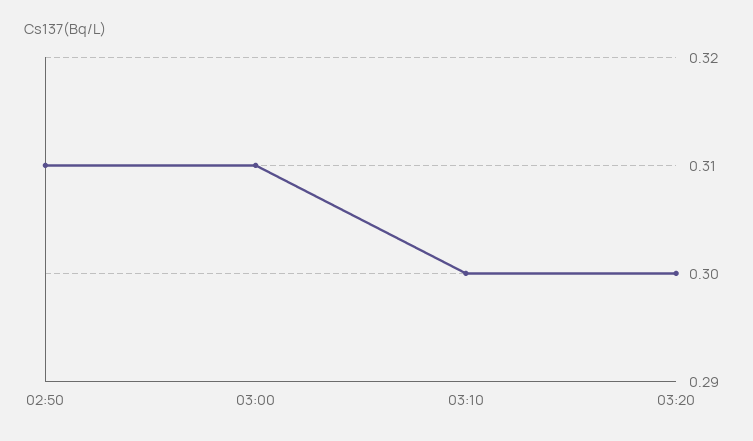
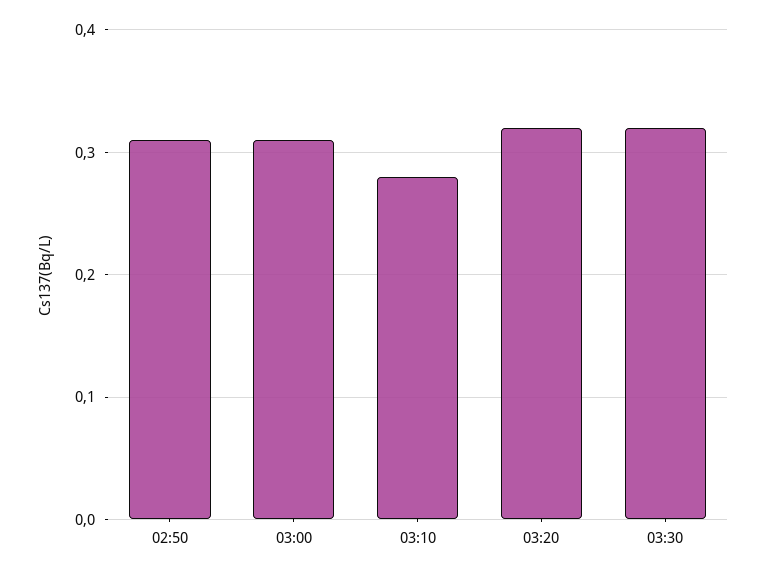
03:10: 0.3 -> 0.28
03:20: 0.3 -> 0.32
03:30: none -> 0.32

